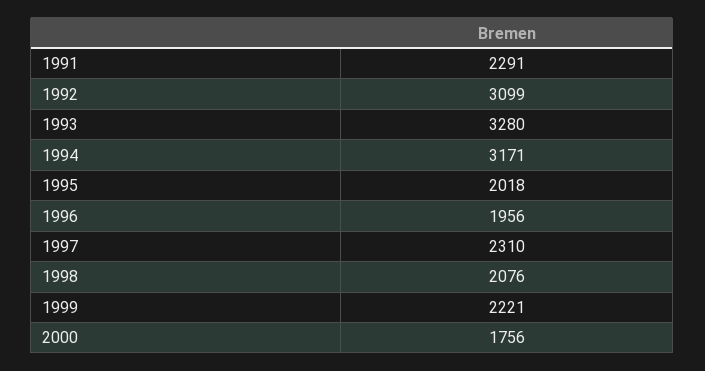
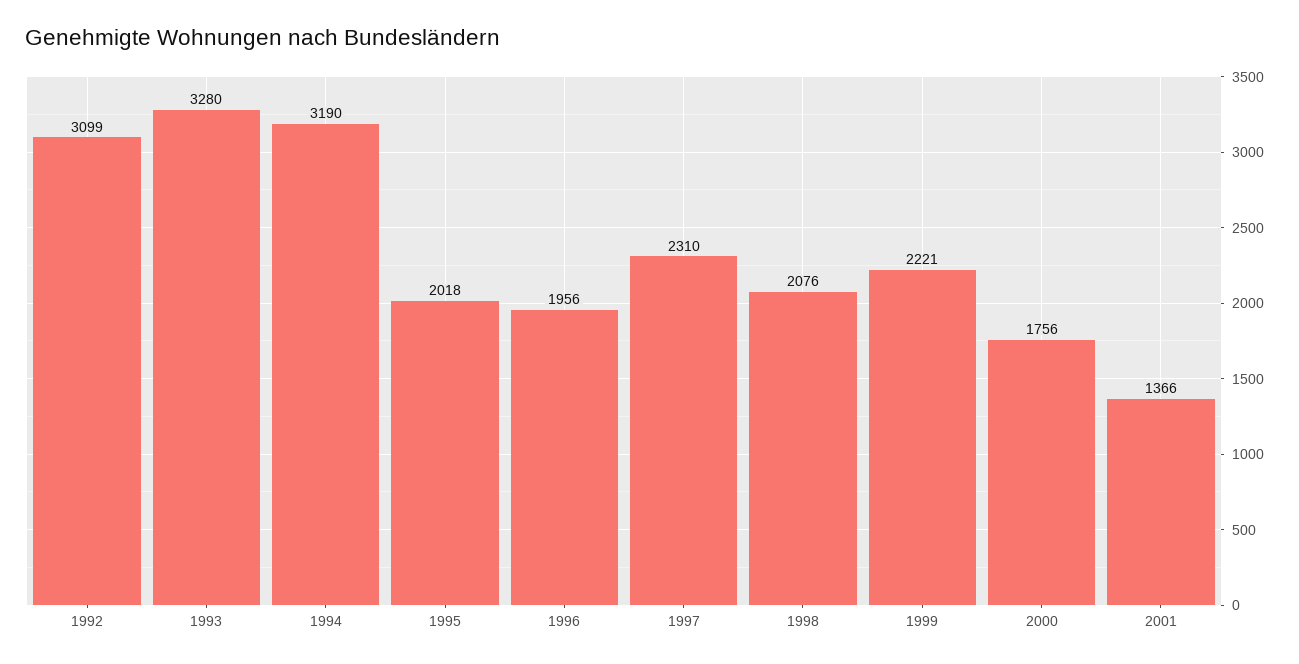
1991: 2291 -> none
1994: 3171 -> 3190
2001: none -> 1366

